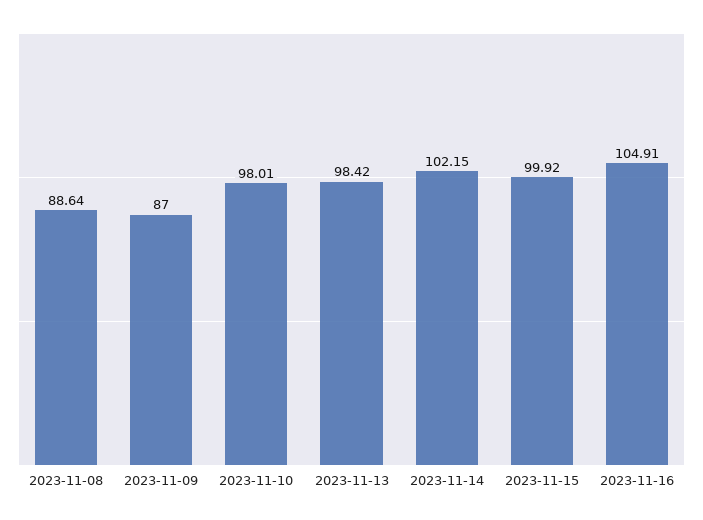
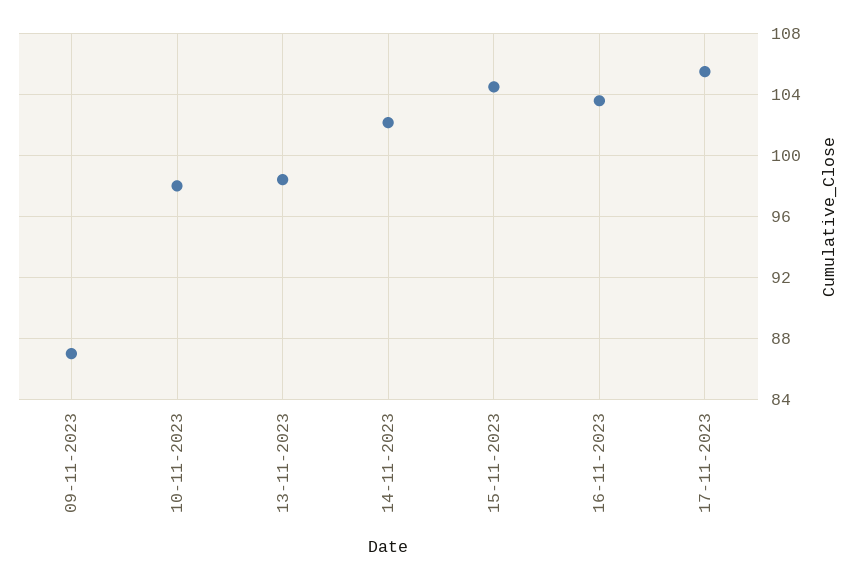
2023-11-08: 88.64 -> none
2023-11-15: 99.92 -> 104.5
2023-11-16: 104.91 -> 103.5
17-11-2023: none -> 105.5

